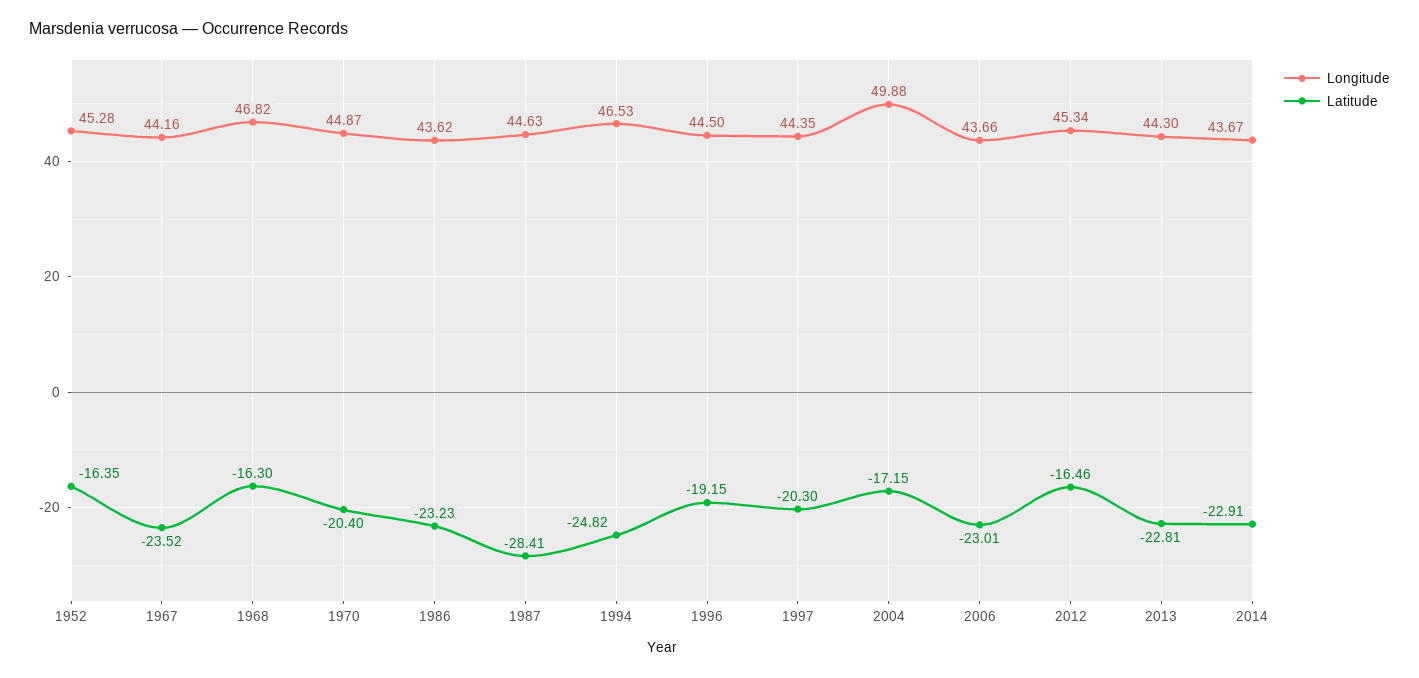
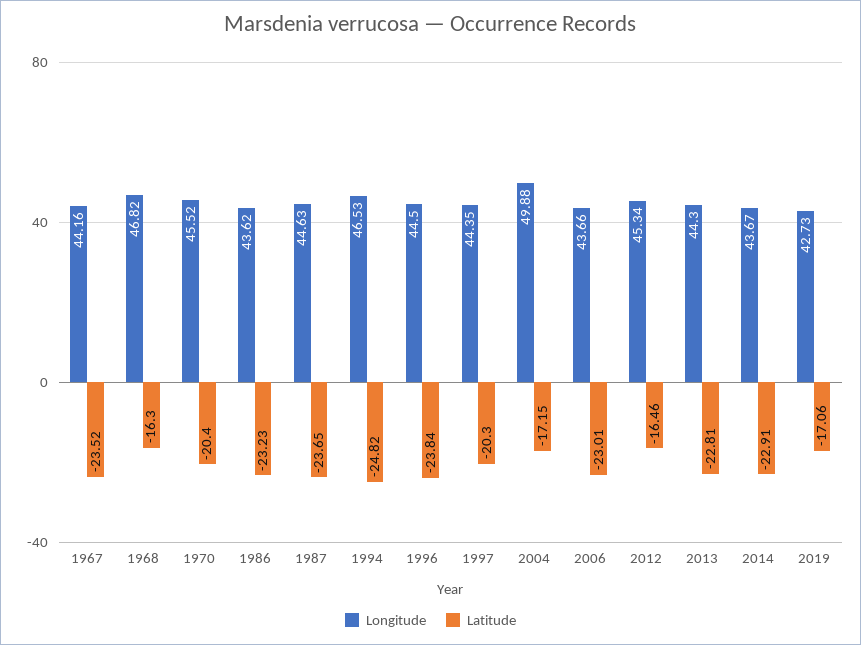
Longitude, 1952: 45.28 -> none
Latitude, 1952: -16.35 -> none
Longitude, 1970: 44.87 -> 45.52
Latitude, 1987: -28.41 -> -23.65
Latitude, 1996: -19.15 -> -23.84
Longitude, 2019: none -> 42.73
Latitude, 2019: none -> -17.06

